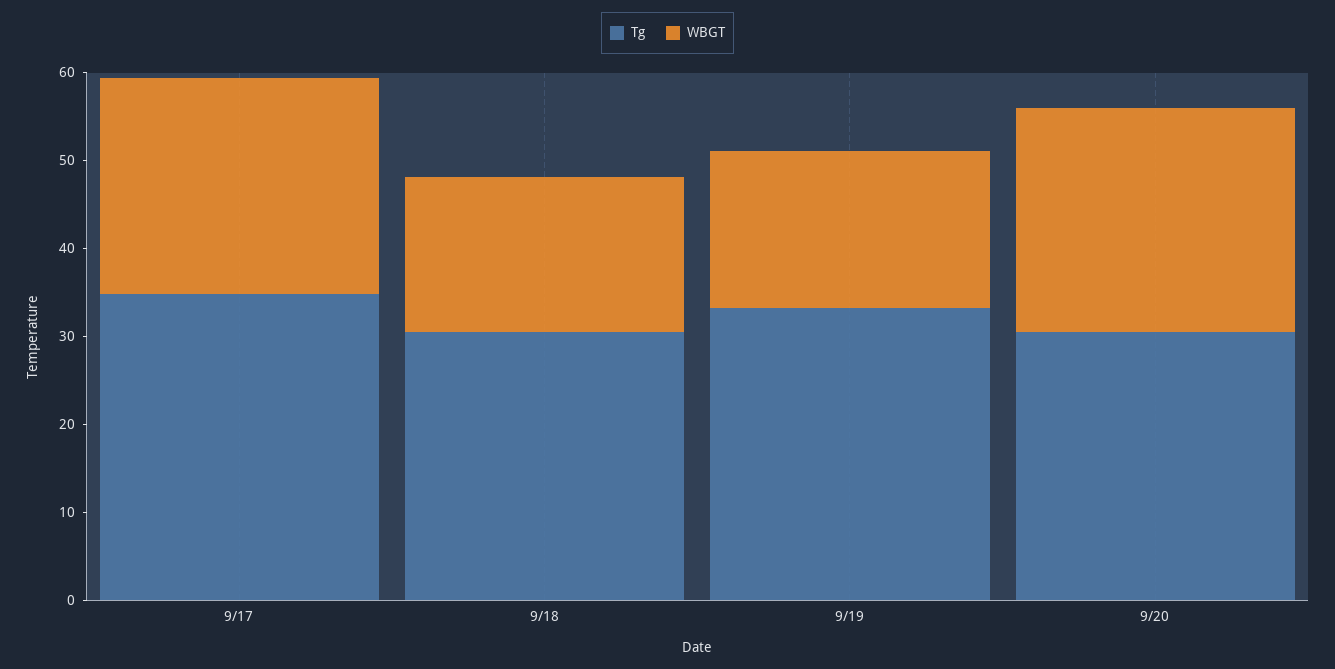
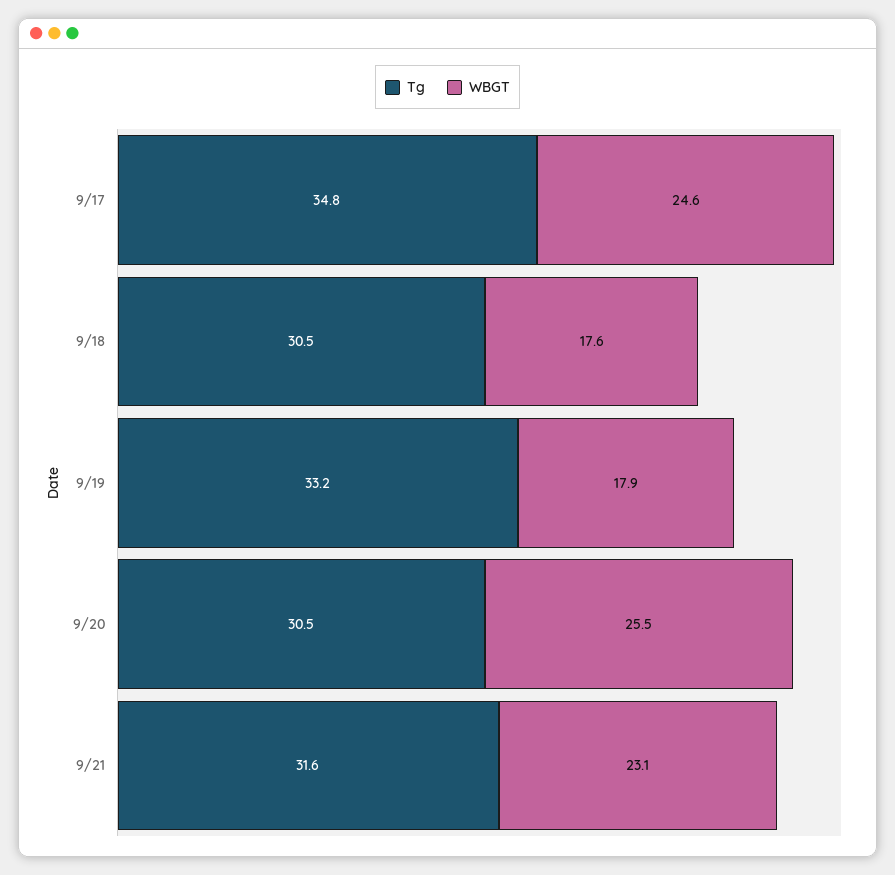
Tg, 9/21: none -> 31.6
WBGT, 9/21: none -> 23.1

